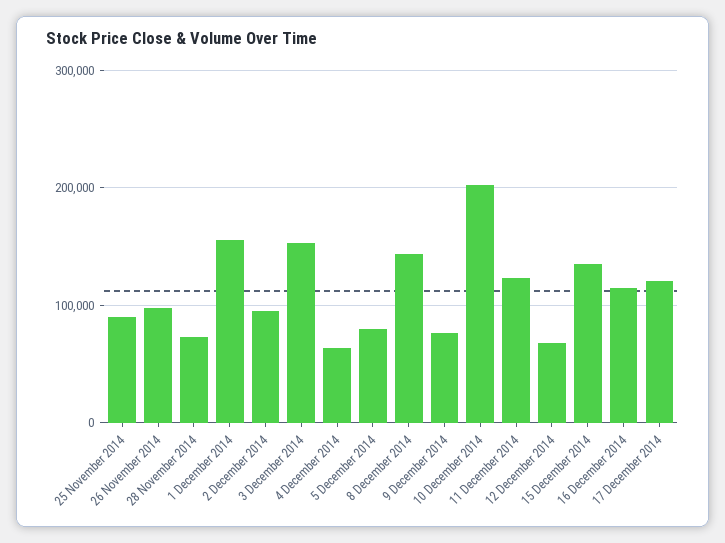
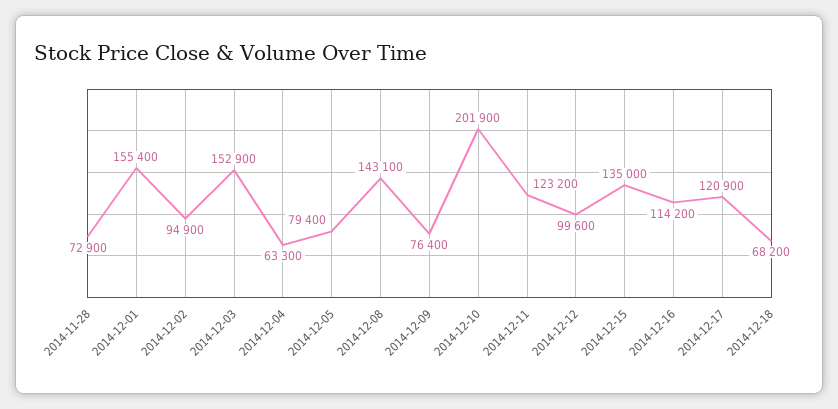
25 November 2014: 90000 -> none
26 November 2014: 100000 -> none
12 December 2014: 70000 -> 99600
2014-12-18: none -> 68200

